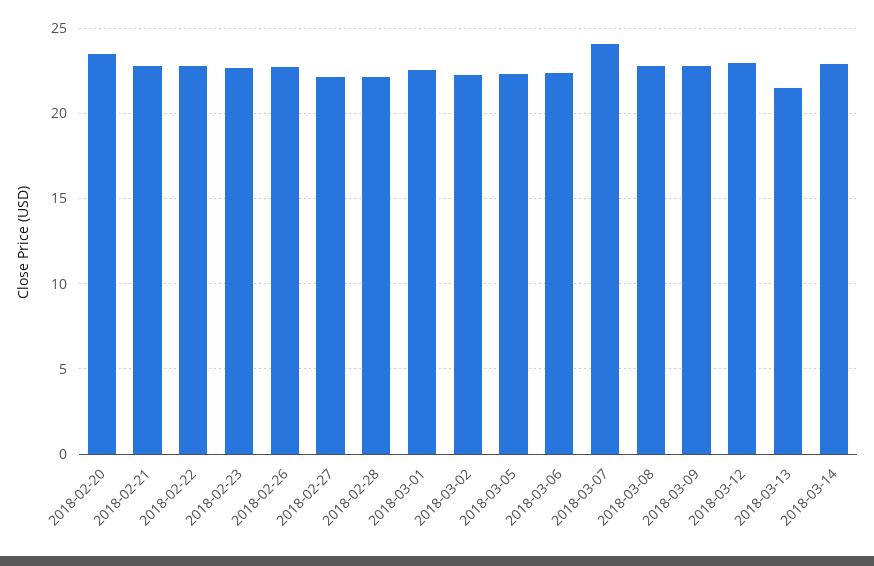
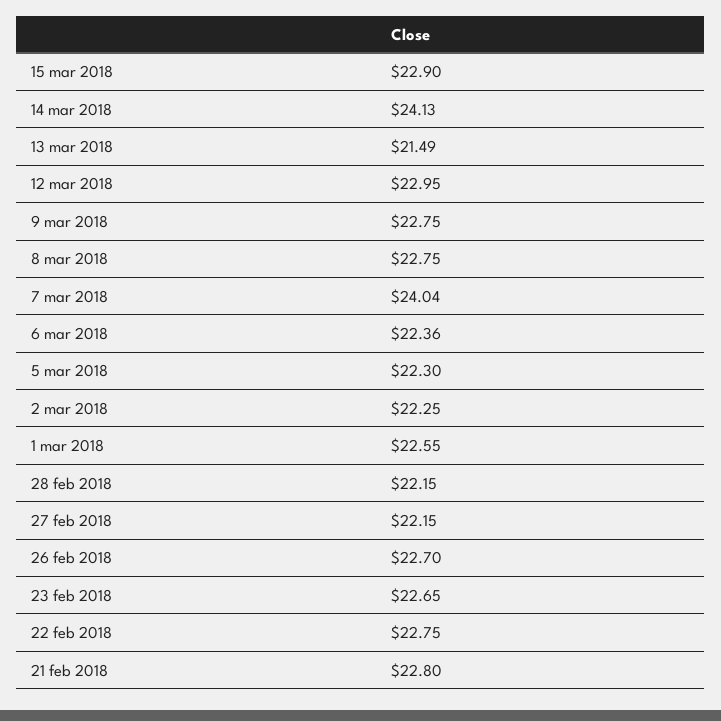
2018-02-20: 23.5 -> none
2018-03-14: 23 -> 24.13
15 mar 2018: none -> 22.9

